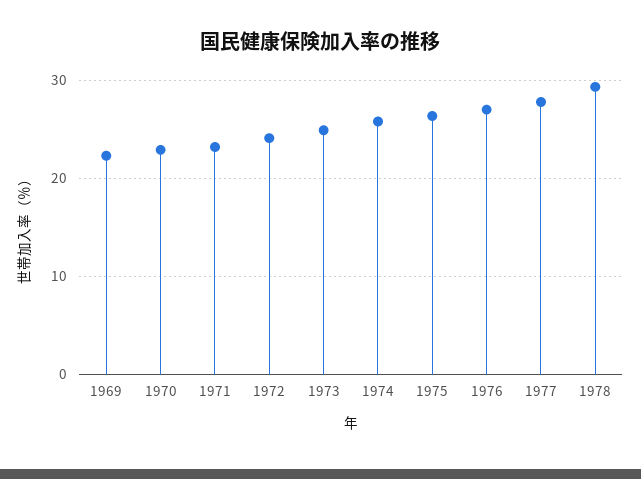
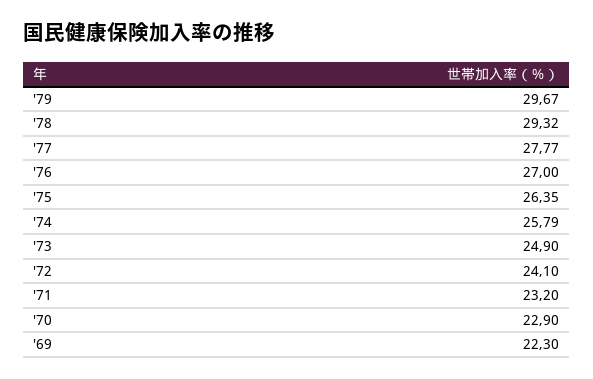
'79: none -> 29.67

